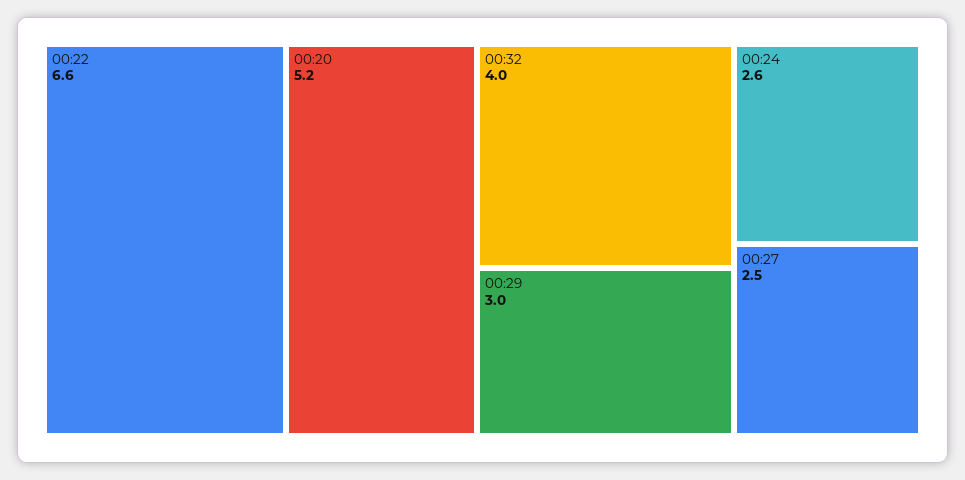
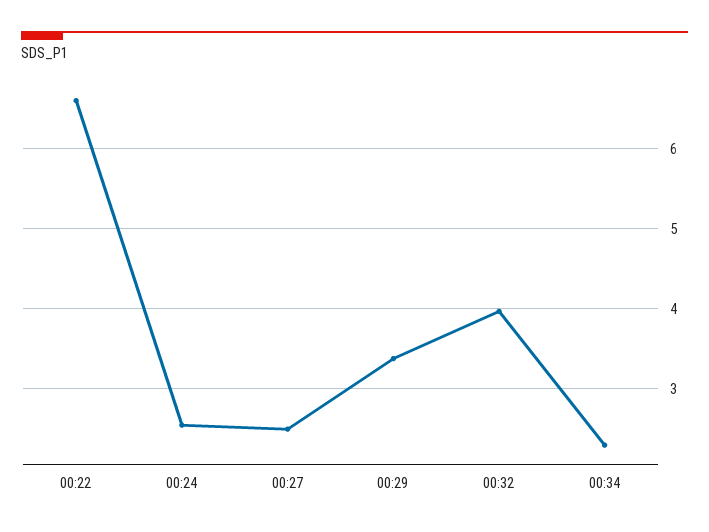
00:20: 5.2 -> none
00:29: 3 -> 3.4
00:34: none -> 2.3

